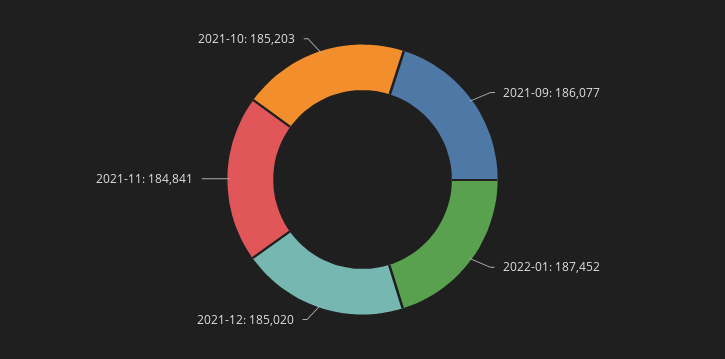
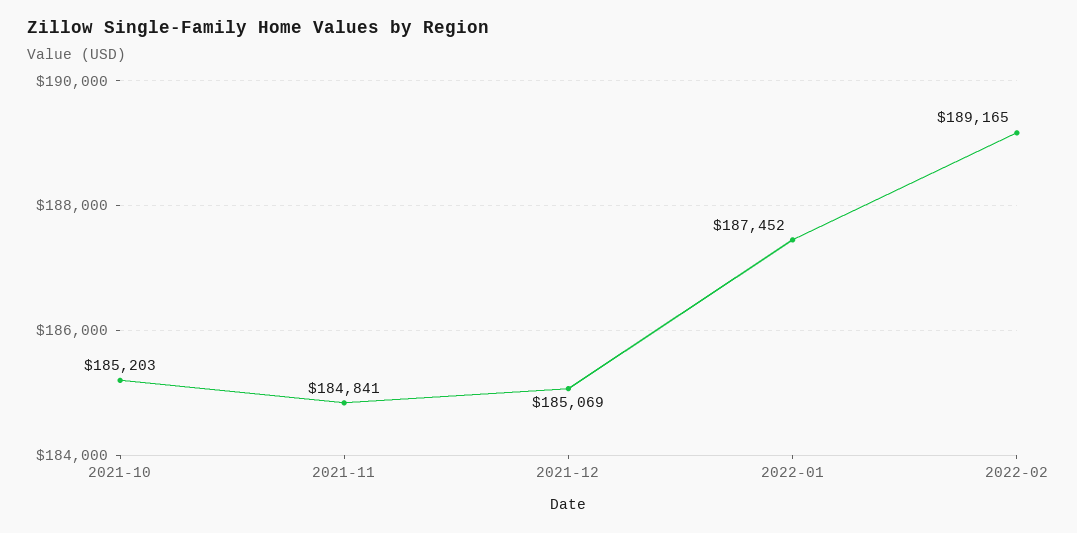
2021-09: 186077 -> none
2021-12: 185020 -> 185069
2022-02: none -> 189165

